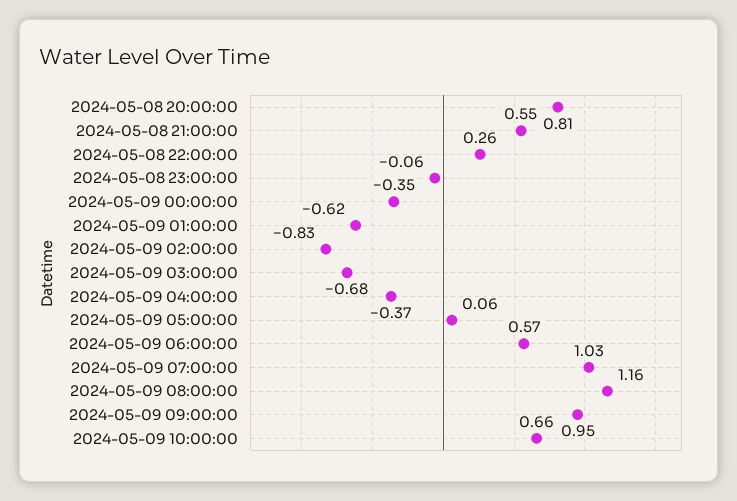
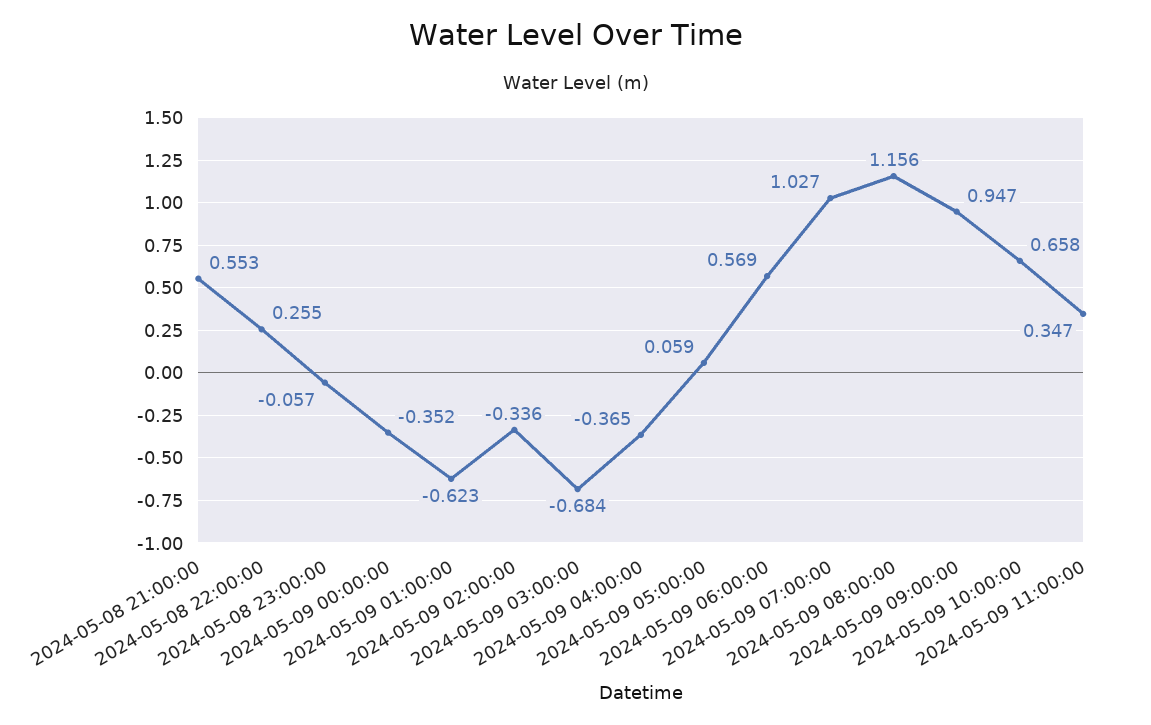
2024-05-08 20:00:00: 0.81 -> none
2024-05-09 02:00:00: -0.83 -> -0.336
2024-05-09 11:00:00: none -> 0.347

